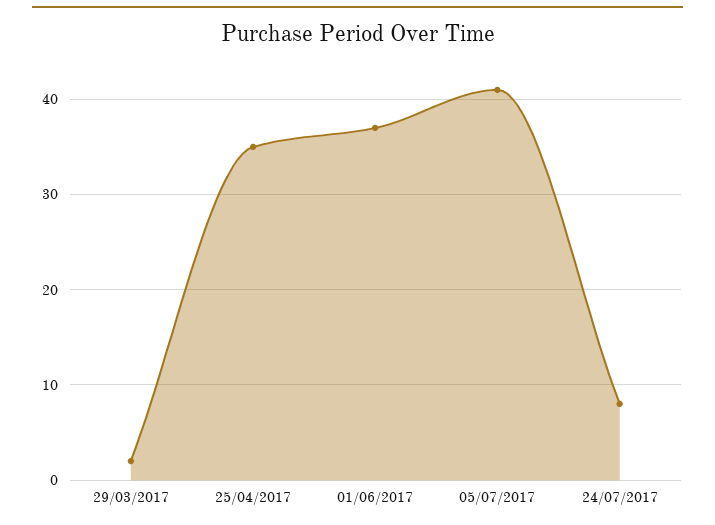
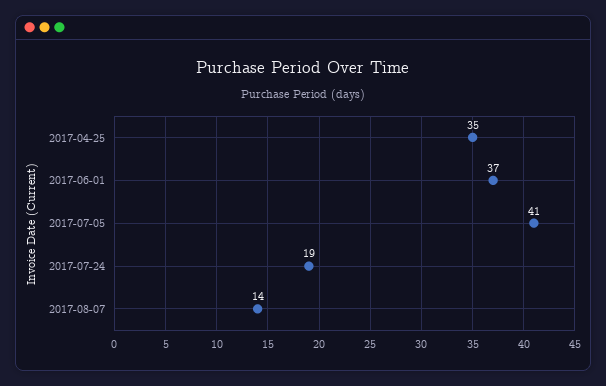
29/03/2017: 2 -> none
24/07/2017: 8 -> 19
2017-08-07: none -> 14

